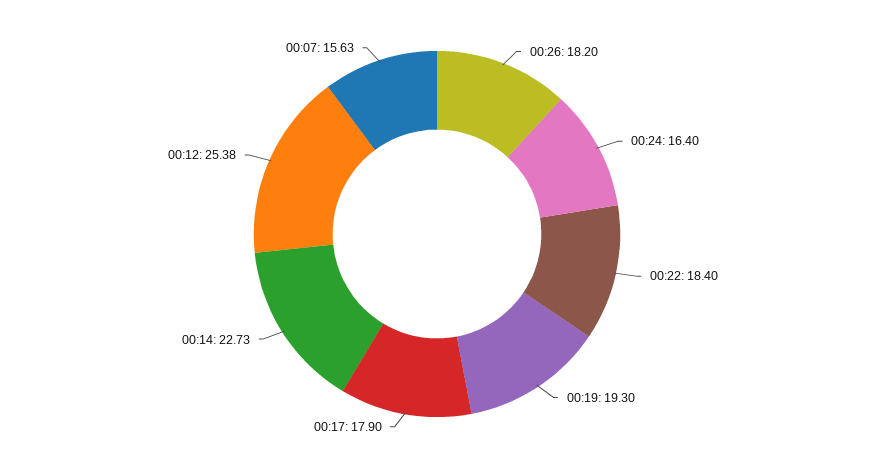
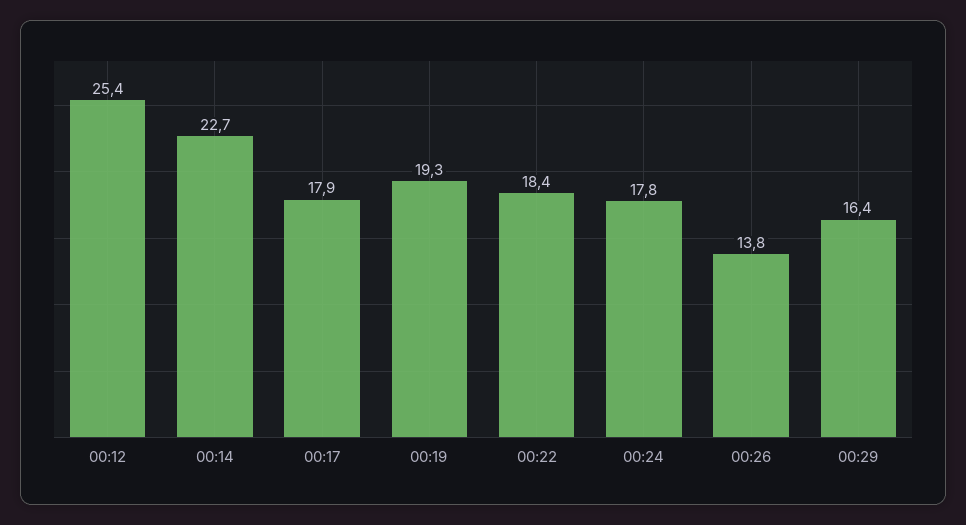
00:26: 18.2 -> 13.8
00:24: 16.4 -> 17.8
00:07: 15.63 -> none
00:29: none -> 16.4

